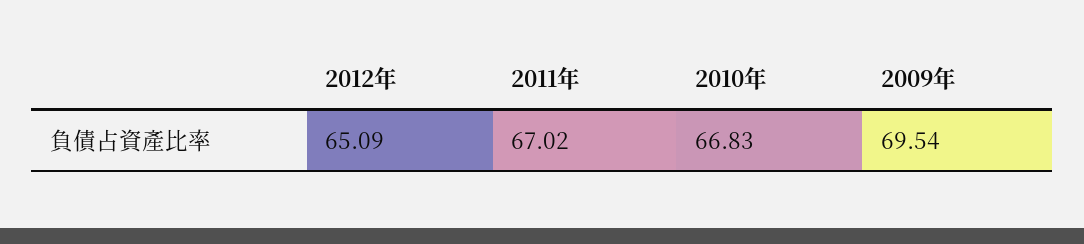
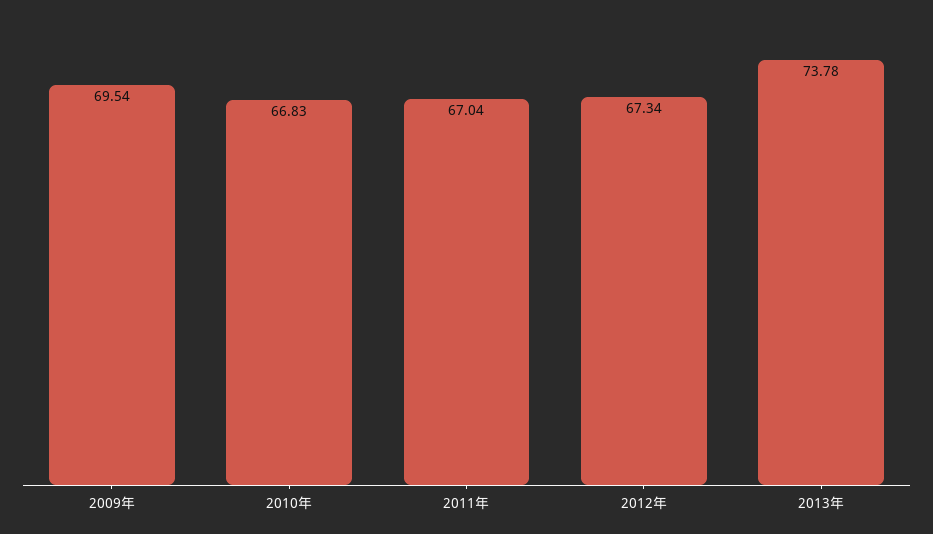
2012年: 65.09 -> 67.34
2011年: 67.02 -> 67.04
2013年: none -> 73.78

